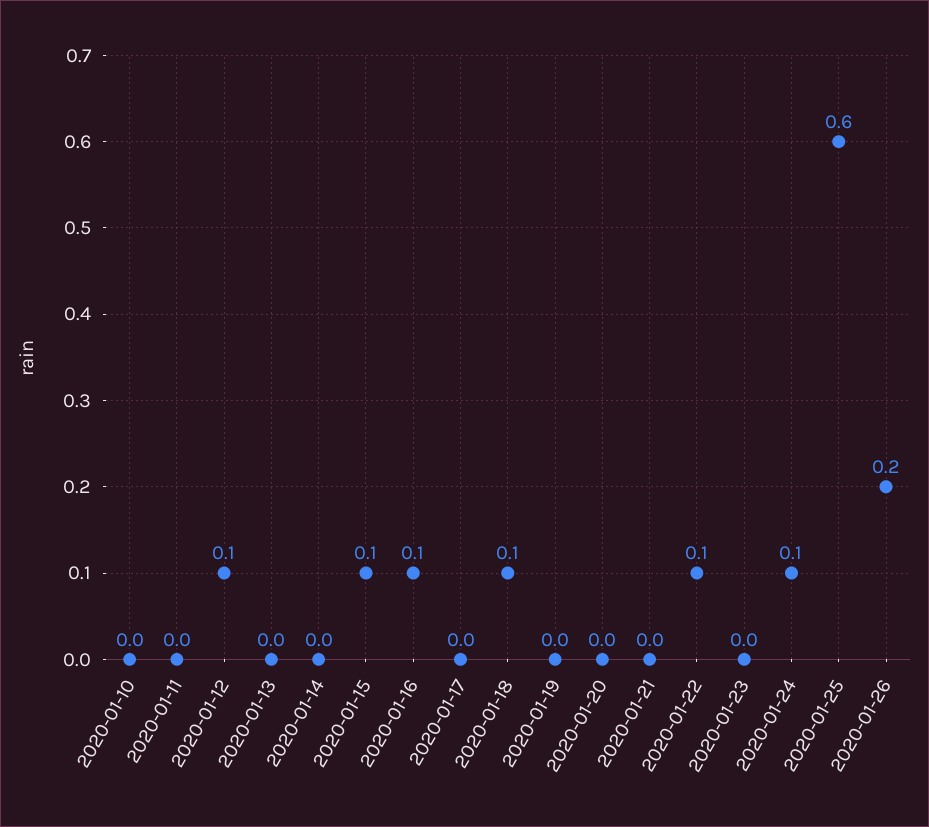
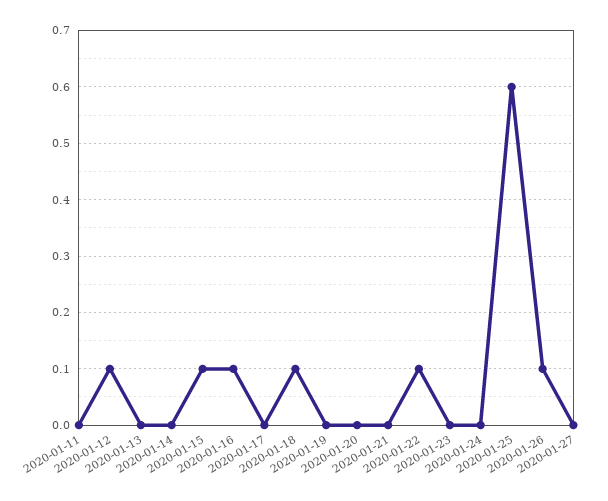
2020-01-10: 0 -> none
2020-01-24: 0.1 -> 0
2020-01-26: 0.2 -> 0.1
2020-01-27: none -> 0

